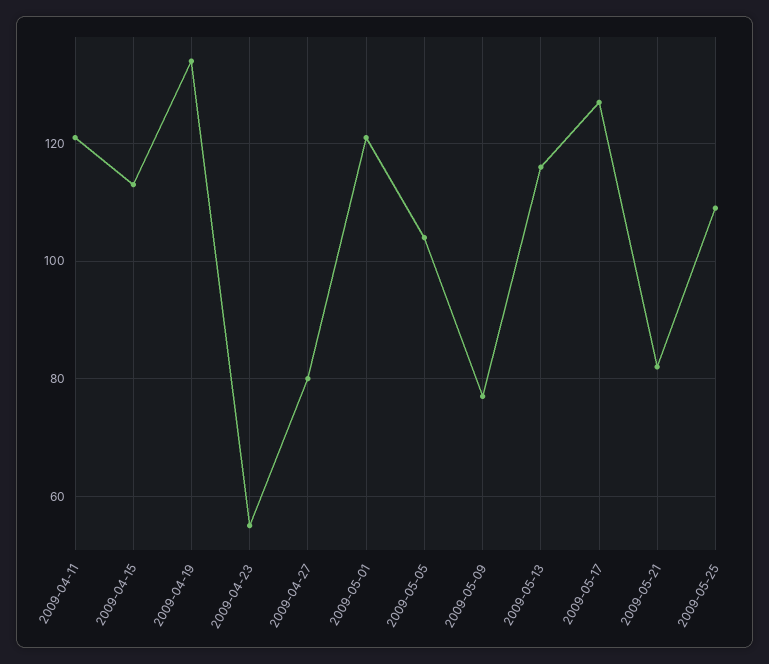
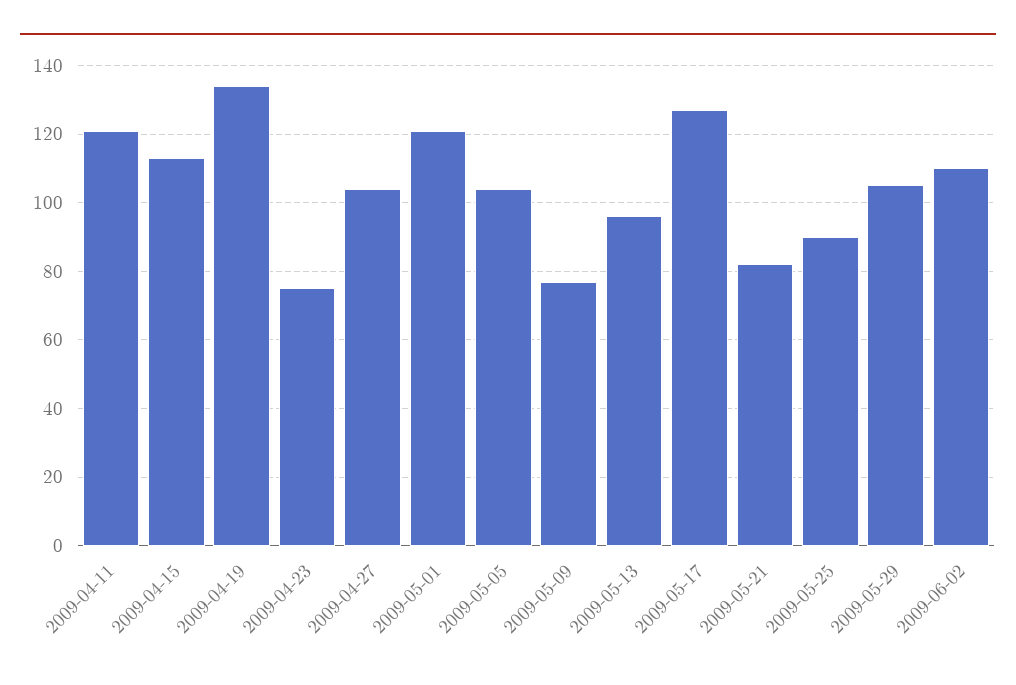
2009-04-23: 55 -> 75
2009-04-27: 80 -> 105
2009-05-13: 115 -> 95
2009-05-25: 110 -> 90
2009-05-29: none -> 105
2009-06-02: none -> 110

